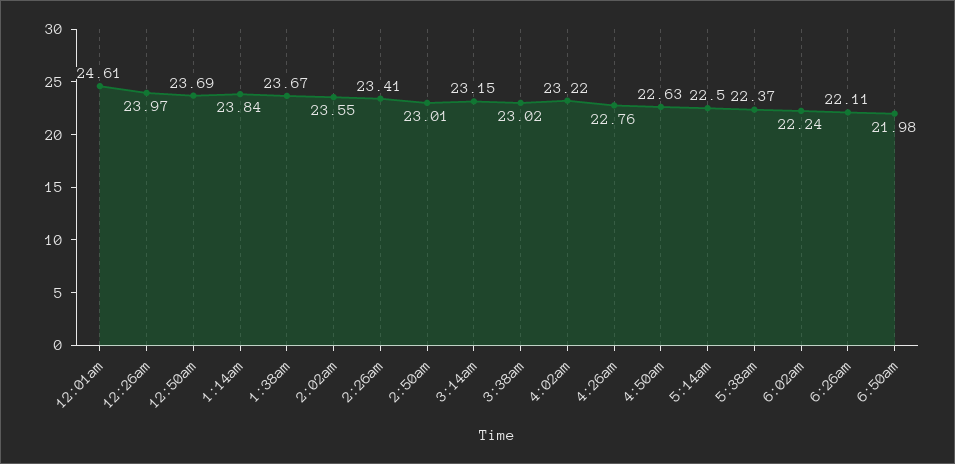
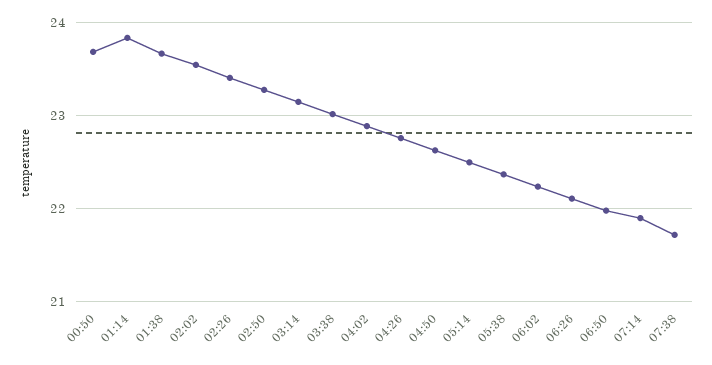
12:01am: 24.61 -> none
12:26am: 23.97 -> none
2:50am: 23.01 -> 23.3
4:02am: 23.22 -> 22.9
07:14: none -> 21.9
07:38: none -> 21.7

